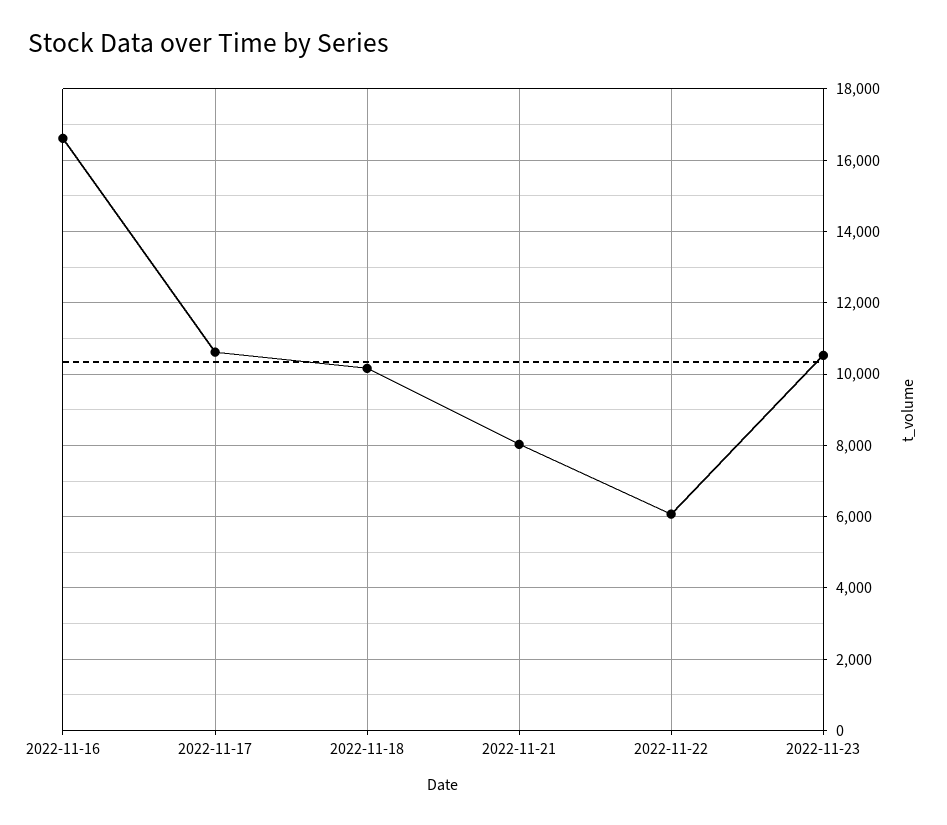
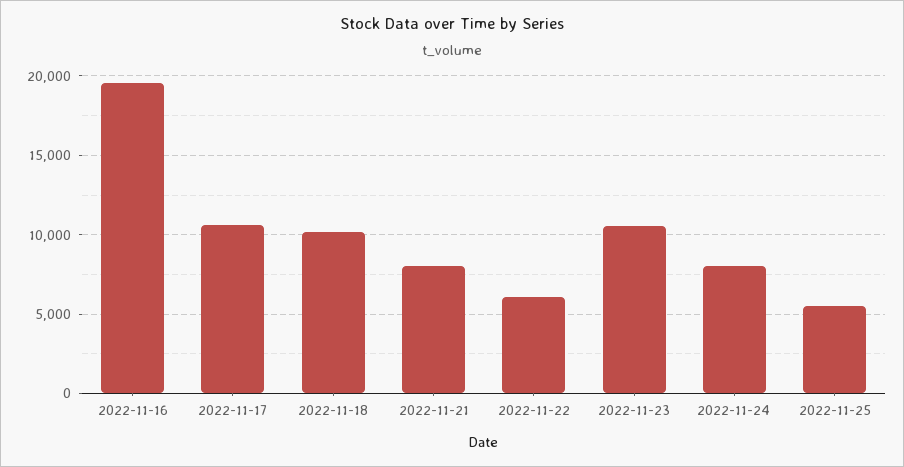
2022-11-16: 16600 -> 19500
2022-11-24: none -> 8000
2022-11-25: none -> 5500

